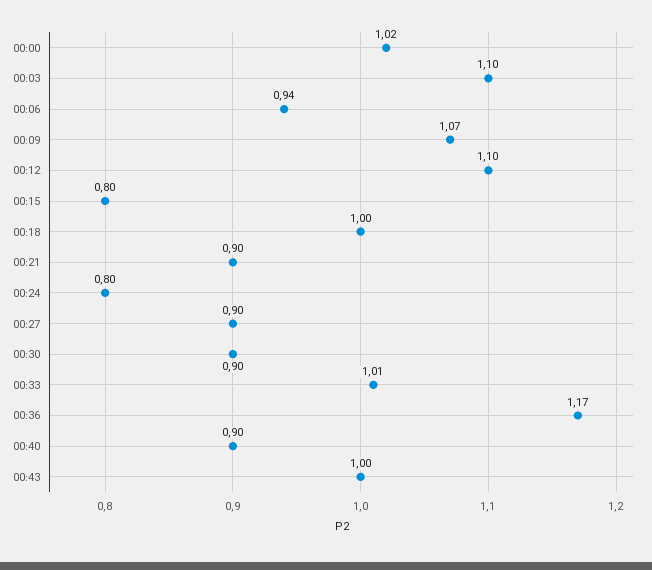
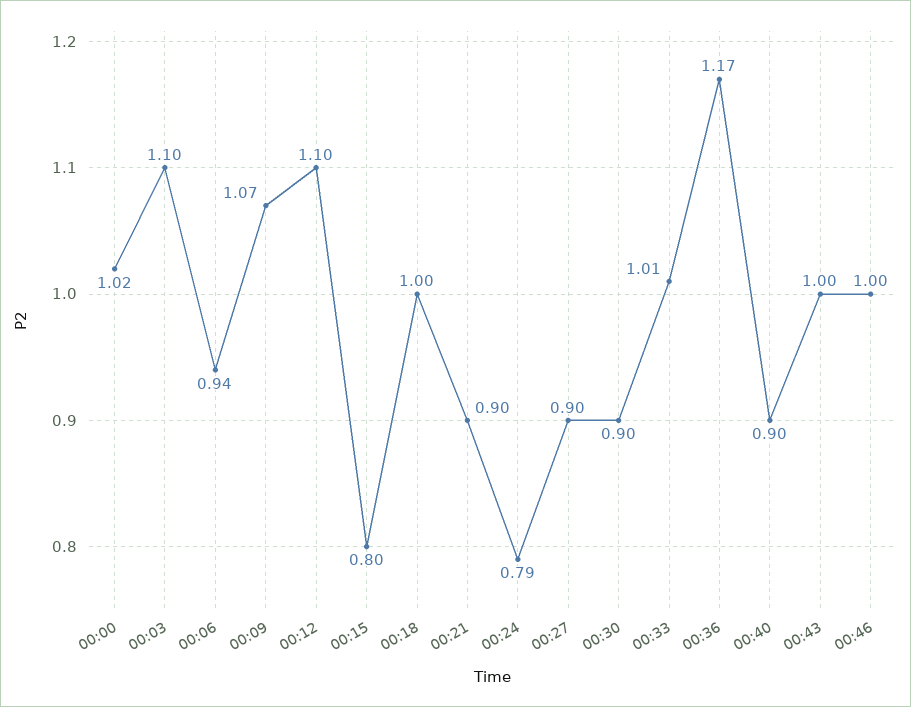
00:24: 0.8 -> 0.79
00:46: none -> 1

